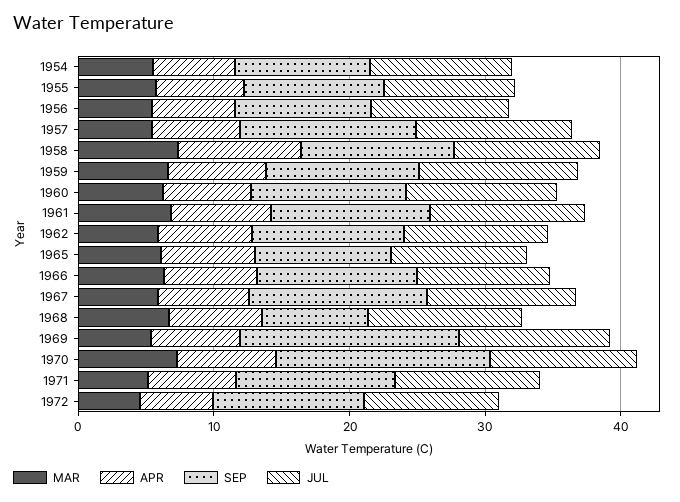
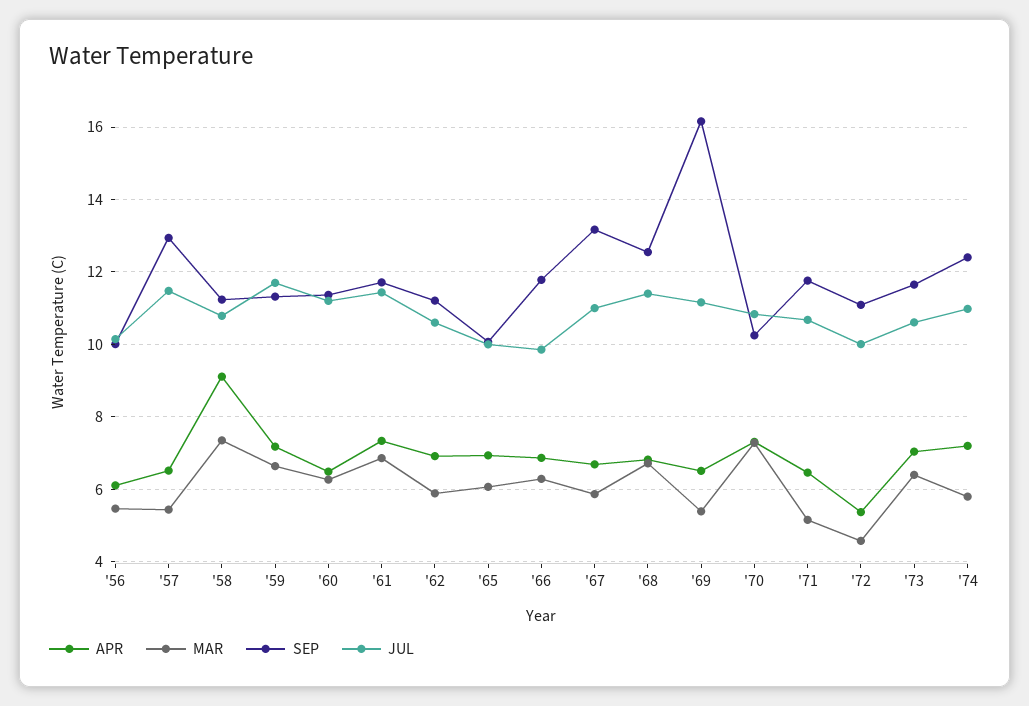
MAR, 1954: 6 -> none
APR, 1954: 6 -> none
SEP, 1954: 10 -> none
JUL, 1954: 10 -> none
MAR, 1955: 6 -> none
APR, 1955: 6 -> none
SEP, 1955: 10 -> none
JUL, 1955: 10 -> none
SEP, 1968: 8 -> 12.6
SEP, 1970: 16 -> 10.2
APR, '73: none -> 7
MAR, '73: none -> 6.4
SEP, '73: none -> 11.6
JUL, '73: none -> 10.6
APR, '74: none -> 7.2
MAR, '74: none -> 5.8
SEP, '74: none -> 12.4
JUL, '74: none -> 11

